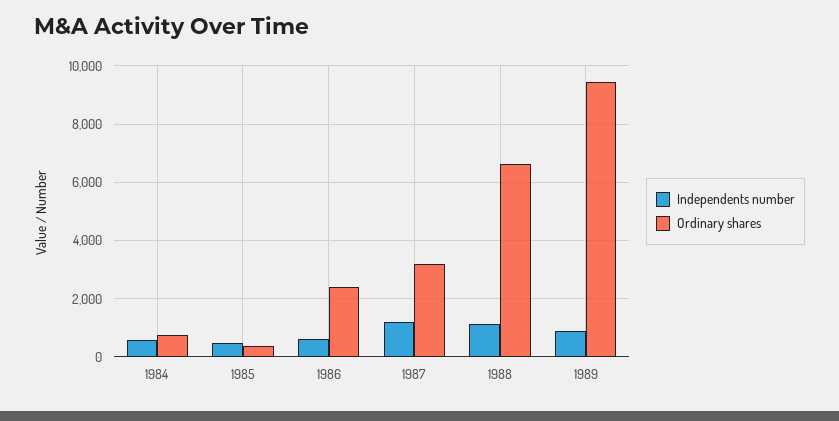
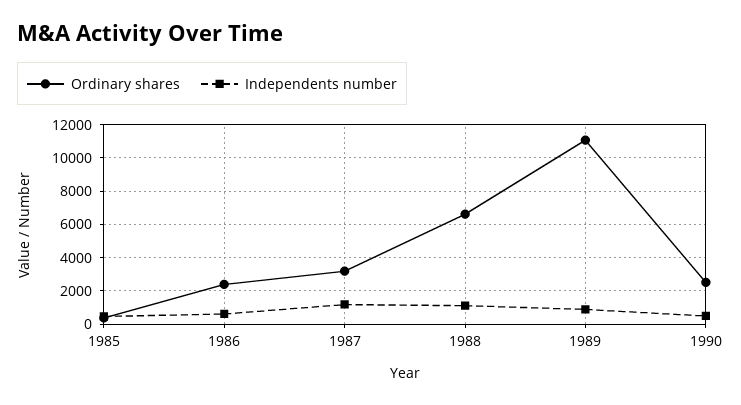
Independents number, 1984: 500 -> none
Ordinary shares, 1984: 750 -> none
Ordinary shares, 1989: 9500 -> 11000
Ordinary shares, 1990: none -> 2500
Independents number, 1990: none -> 500

